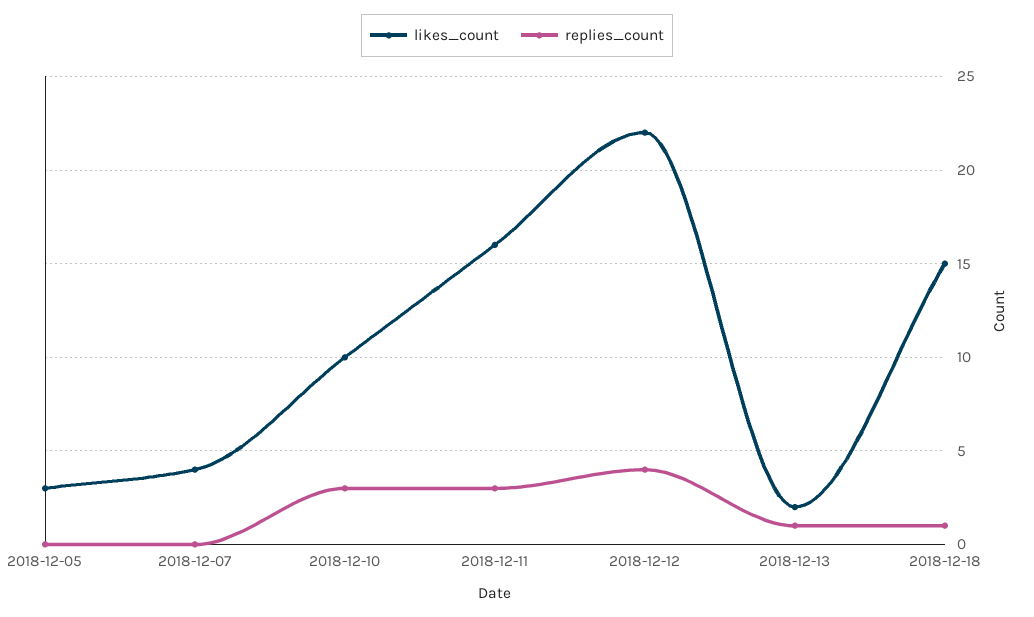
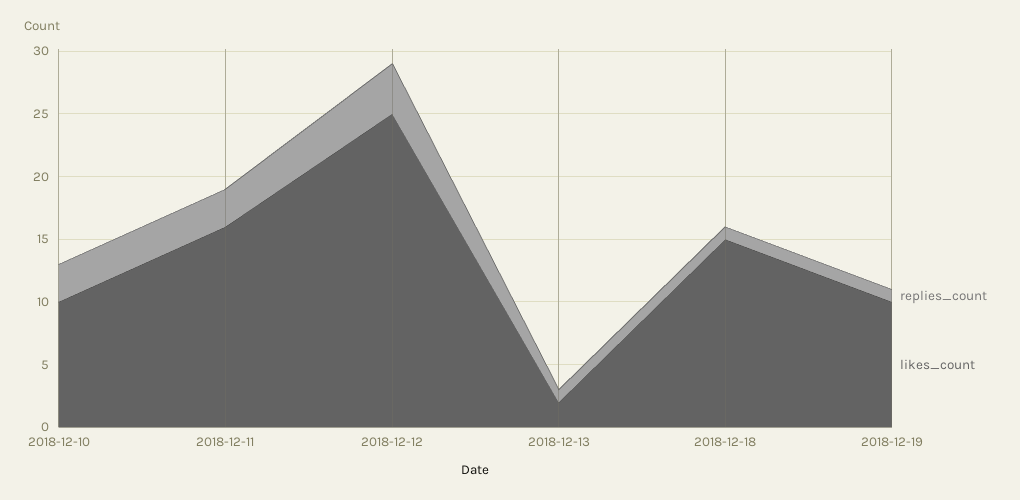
likes_count, 2018-12-05: 3 -> none
replies_count, 2018-12-05: 0 -> none
likes_count, 2018-12-07: 4 -> none
replies_count, 2018-12-07: 0 -> none
likes_count, 2018-12-12: 22 -> 25
replies_count, 2018-12-19: none -> 1
likes_count, 2018-12-19: none -> 10

